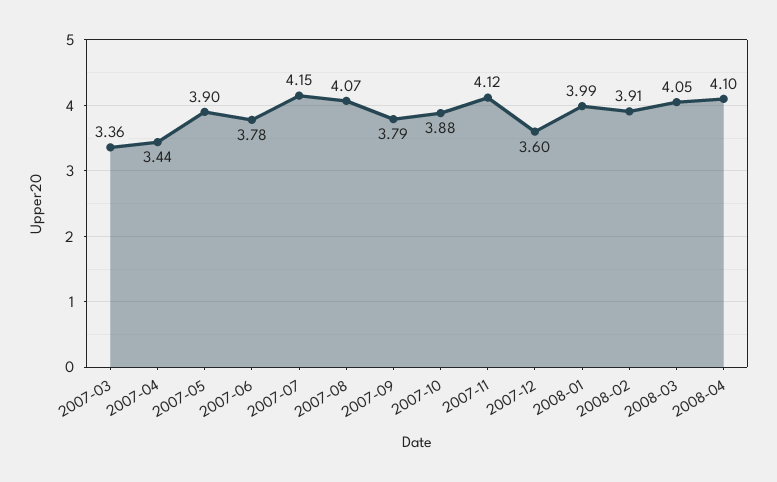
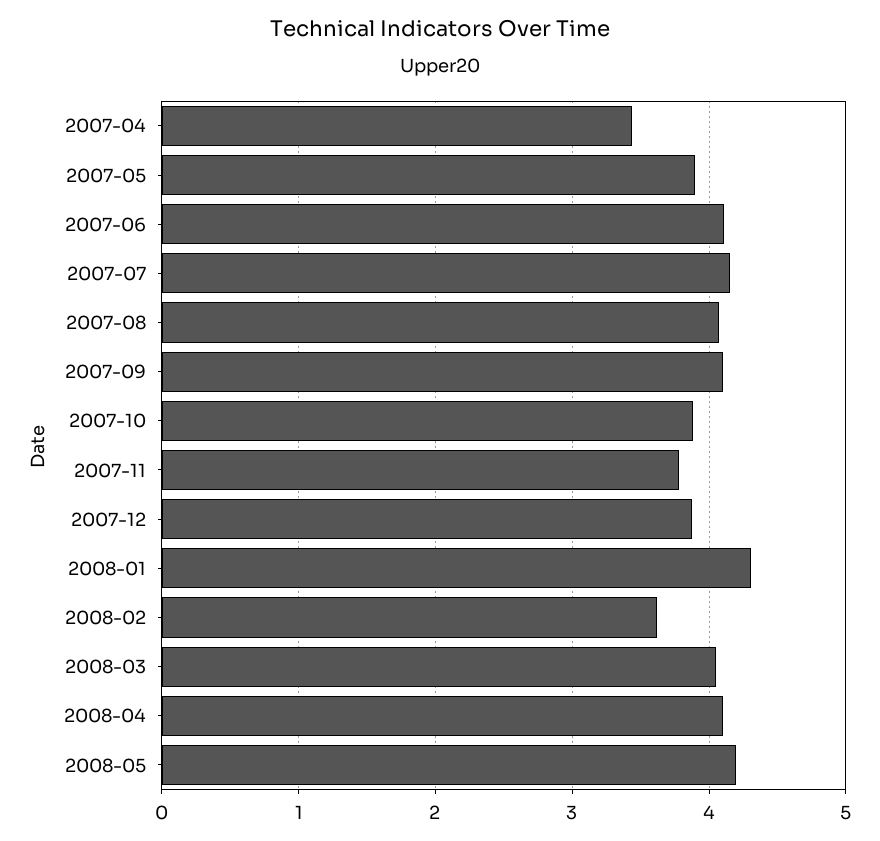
2007-03: 3.36 -> none
2007-06: 3.78 -> 4.1
2007-09: 3.79 -> 4.1
2007-11: 4.12 -> 3.8
2007-12: 3.6 -> 3.9
2008-01: 3.99 -> 4.3
2008-02: 3.91 -> 3.6
2008-05: none -> 4.2

